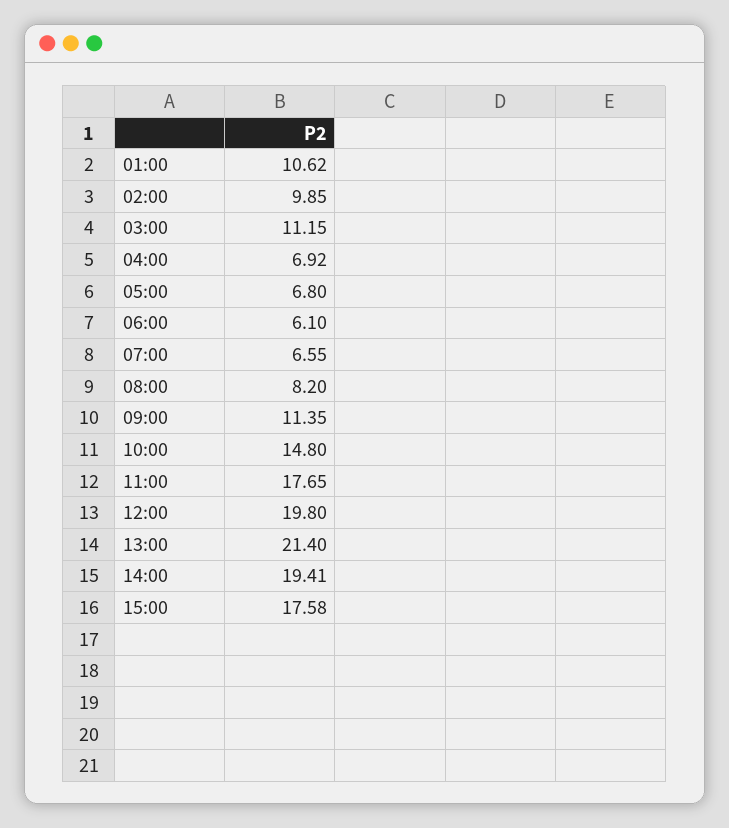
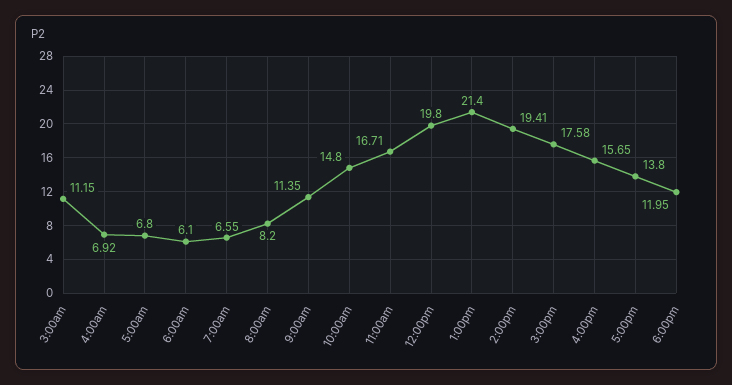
01:00: 10.62 -> none
02:00: 9.85 -> none
11:00: 17.65 -> 16.71
4:00pm: none -> 15.65
5:00pm: none -> 13.8
6:00pm: none -> 11.95

